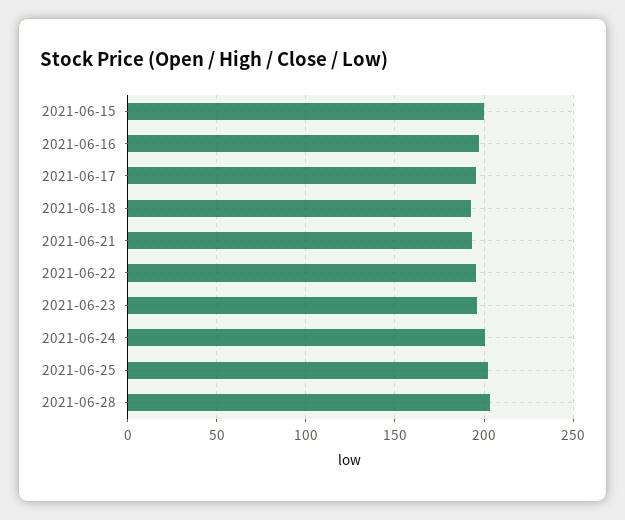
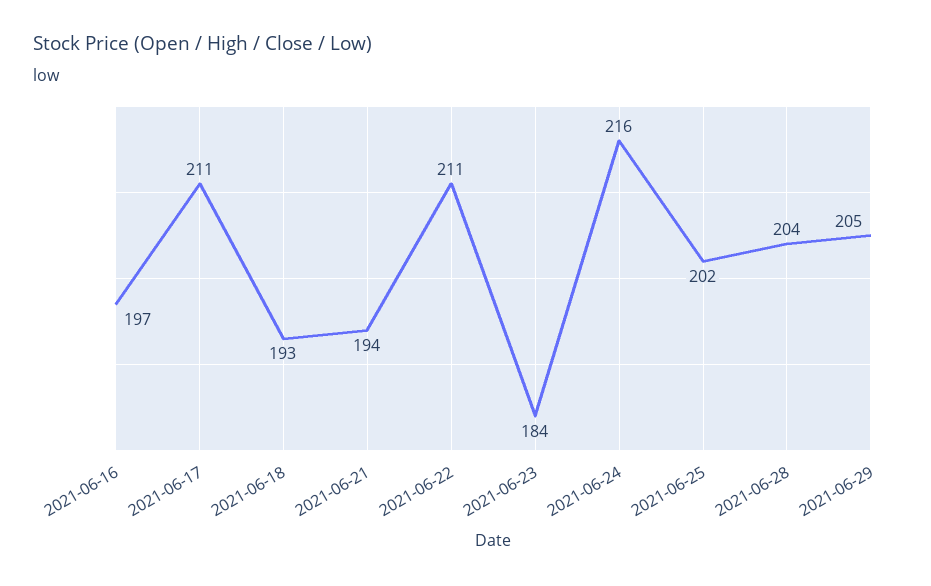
2021-06-15: 200 -> none
2021-06-17: 195 -> 211
2021-06-22: 195 -> 211
2021-06-23: 195 -> 184
2021-06-24: 200 -> 216
2021-06-29: none -> 205

